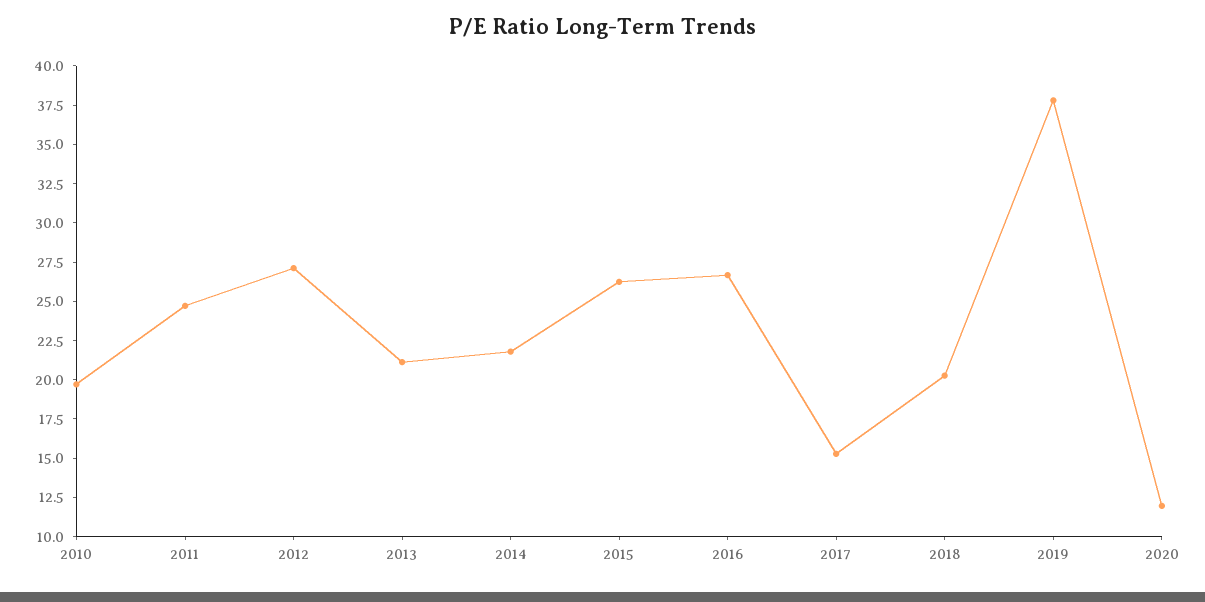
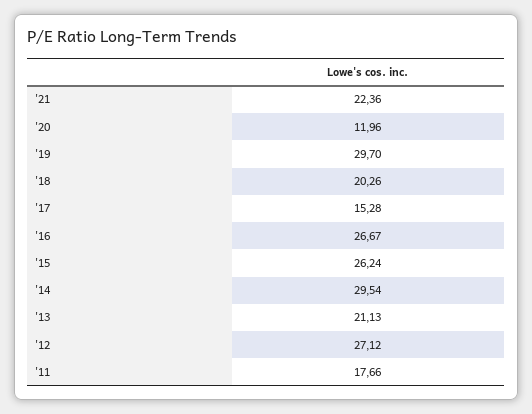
2010: 20 -> none
2011: 25 -> 17.66
2014: 22.5 -> 29.54
2019: 37.5 -> 29.7
'21: none -> 22.36

